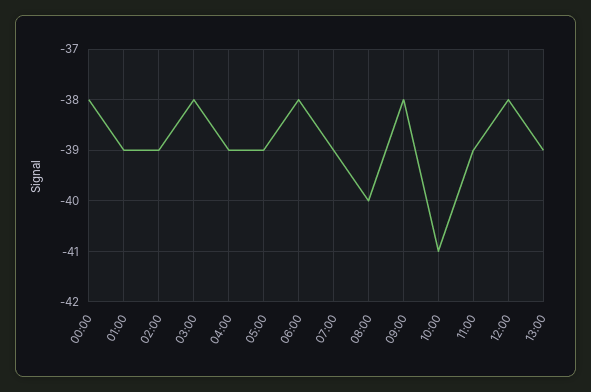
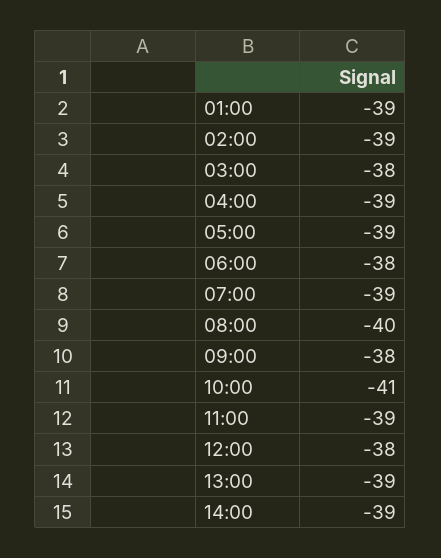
00:00: -38 -> none
14:00: none -> -39

